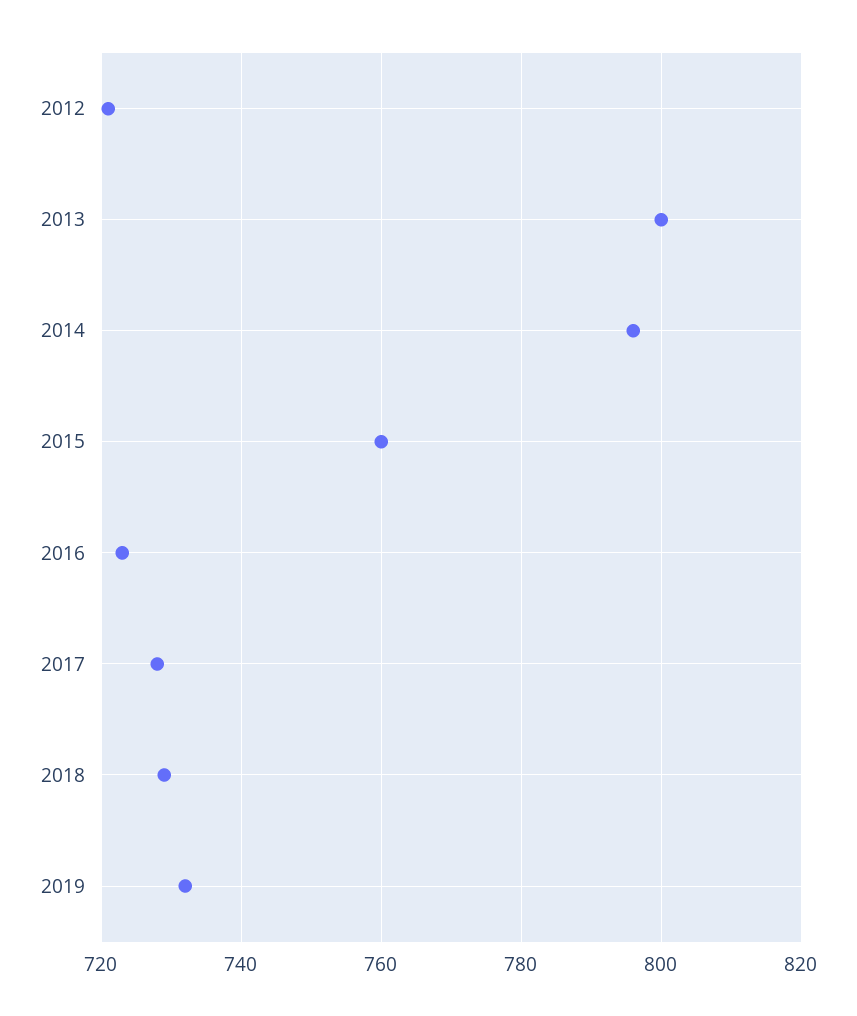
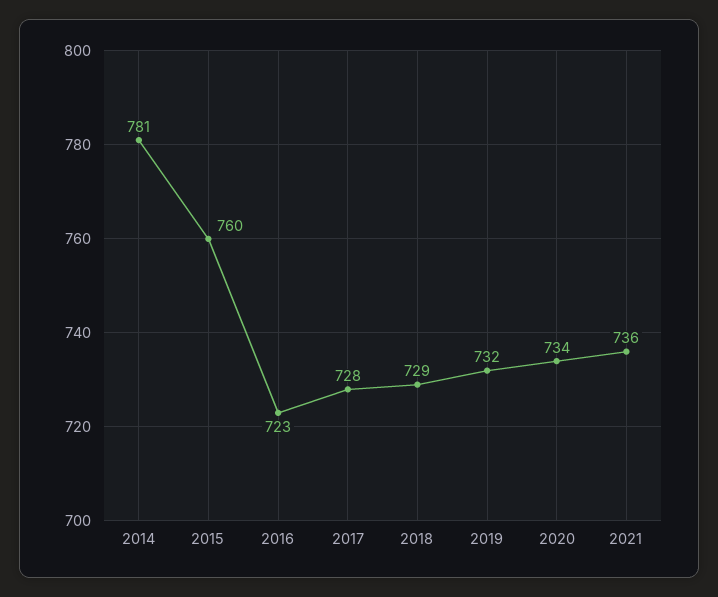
2012: 720 -> none
2013: 800 -> none
2014: 795 -> 781
2020: none -> 734
2021: none -> 736

